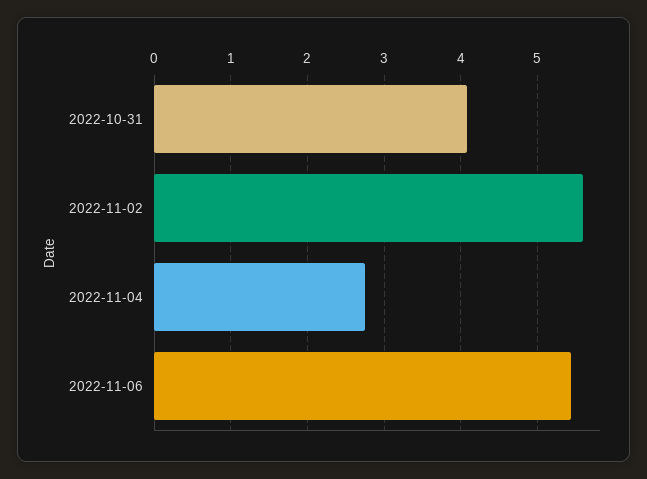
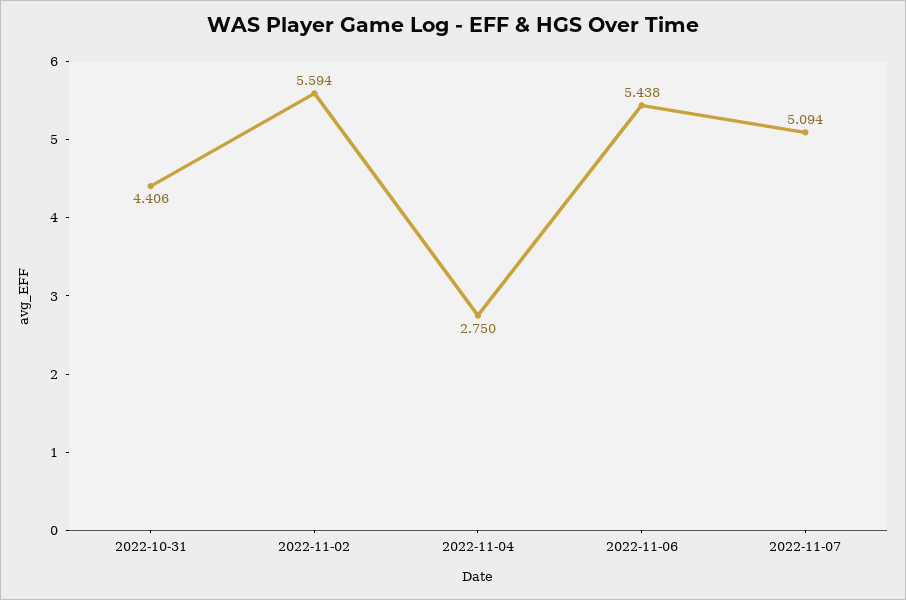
2022-10-31: 4.1 -> 4.406
2022-11-07: none -> 5.094

